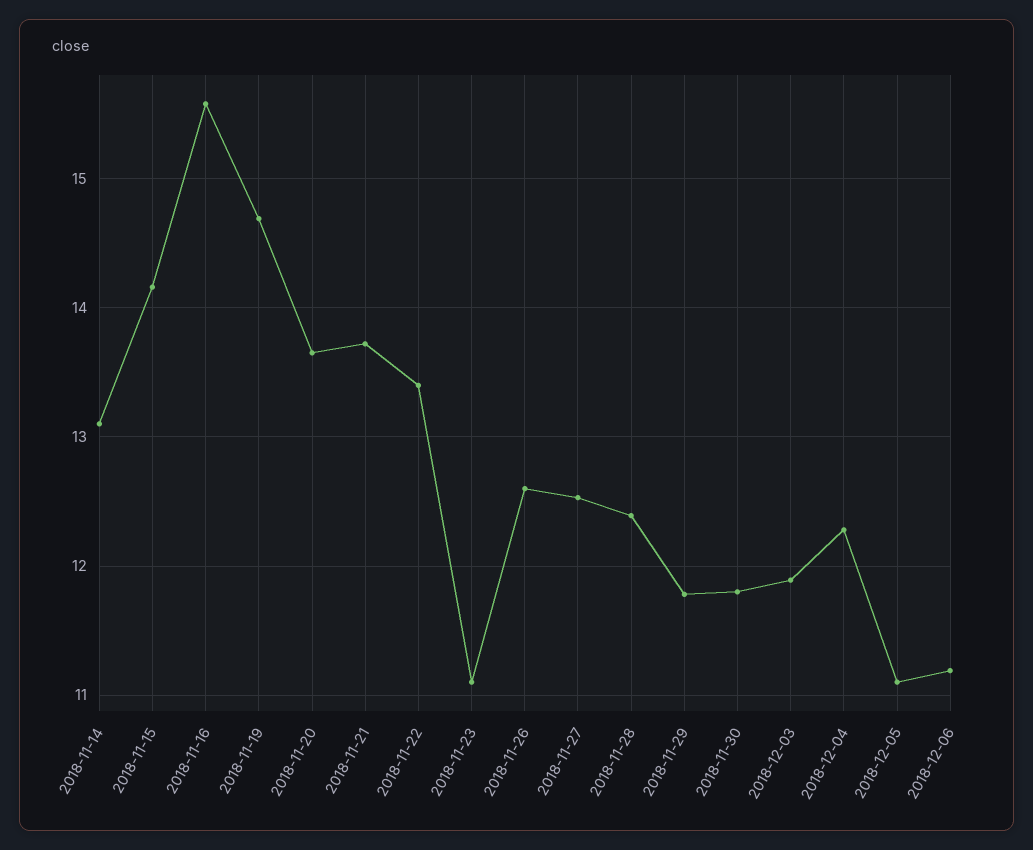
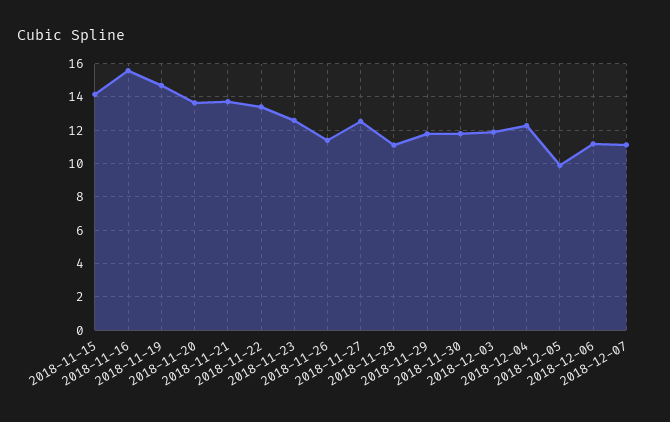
2018-11-14: 13.1 -> none
2018-11-23: 11.1 -> 12.5
2018-11-26: 12.6 -> 11.5
2018-11-28: 12.4 -> 11
2018-12-05: 11.1 -> 10
2018-12-07: none -> 11

